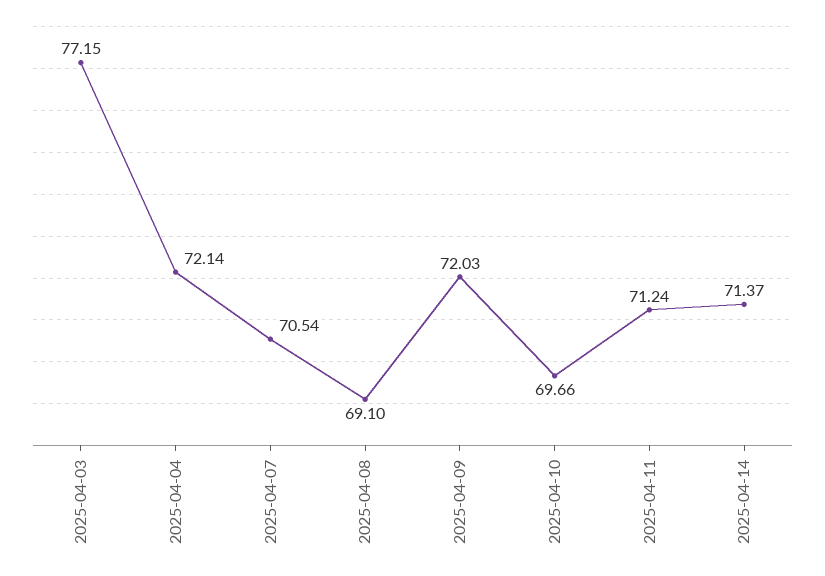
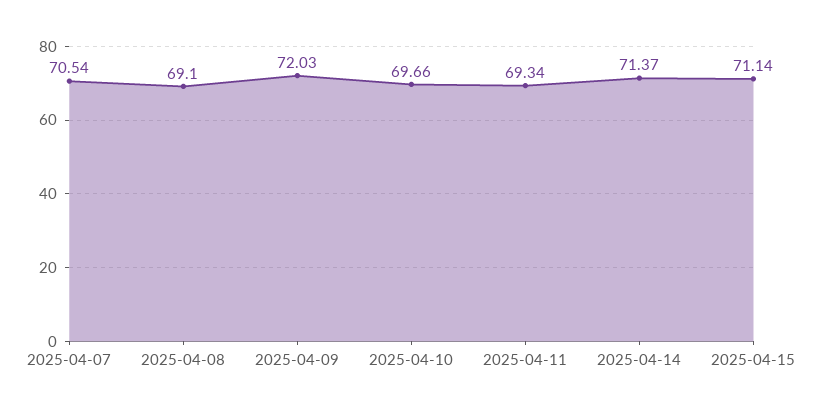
2025-04-03: 77.15 -> none
2025-04-04: 72.14 -> none
2025-04-11: 71.24 -> 69.34
2025-04-15: none -> 71.14

